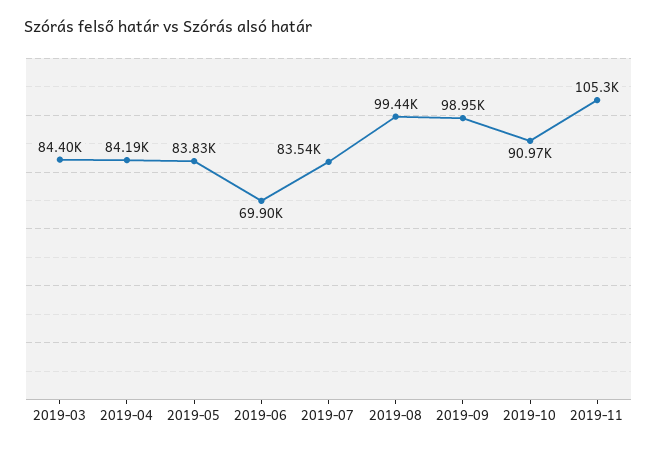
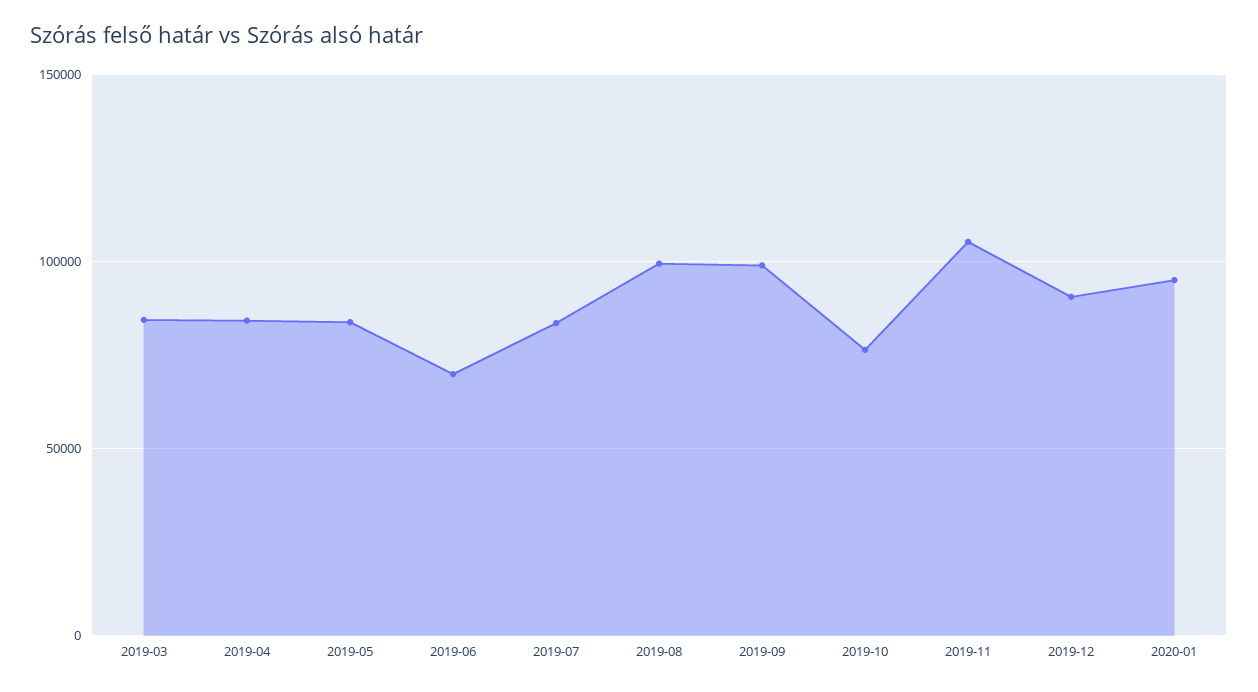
2019-10: 90970 -> 75000
2019-12: none -> 90000
2020-01: none -> 95000

